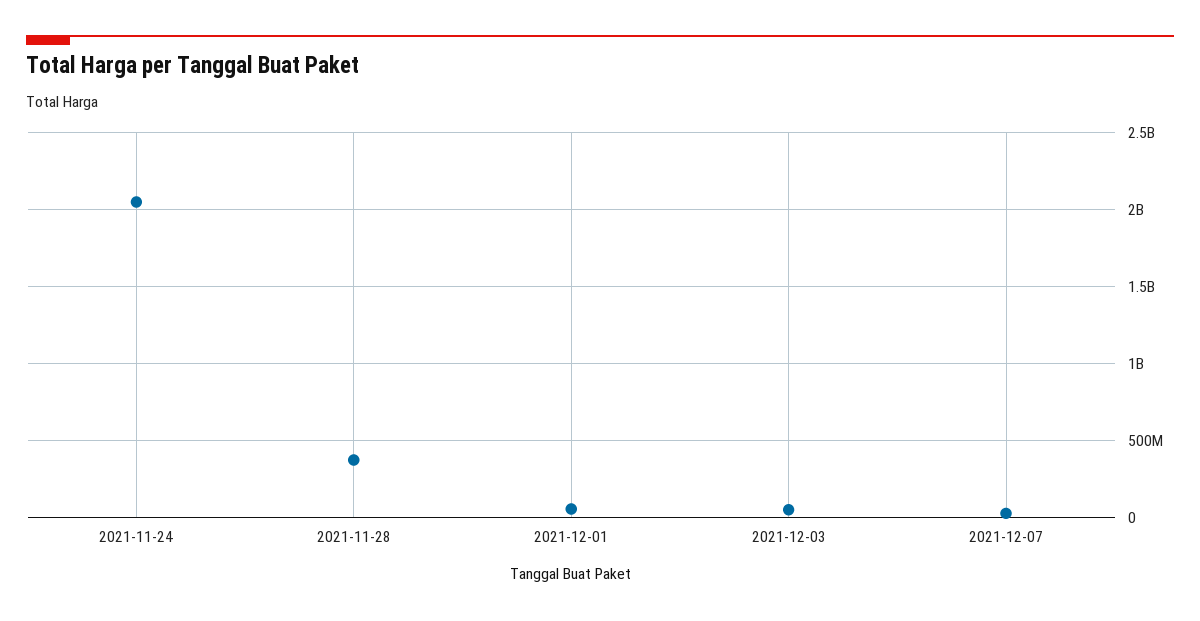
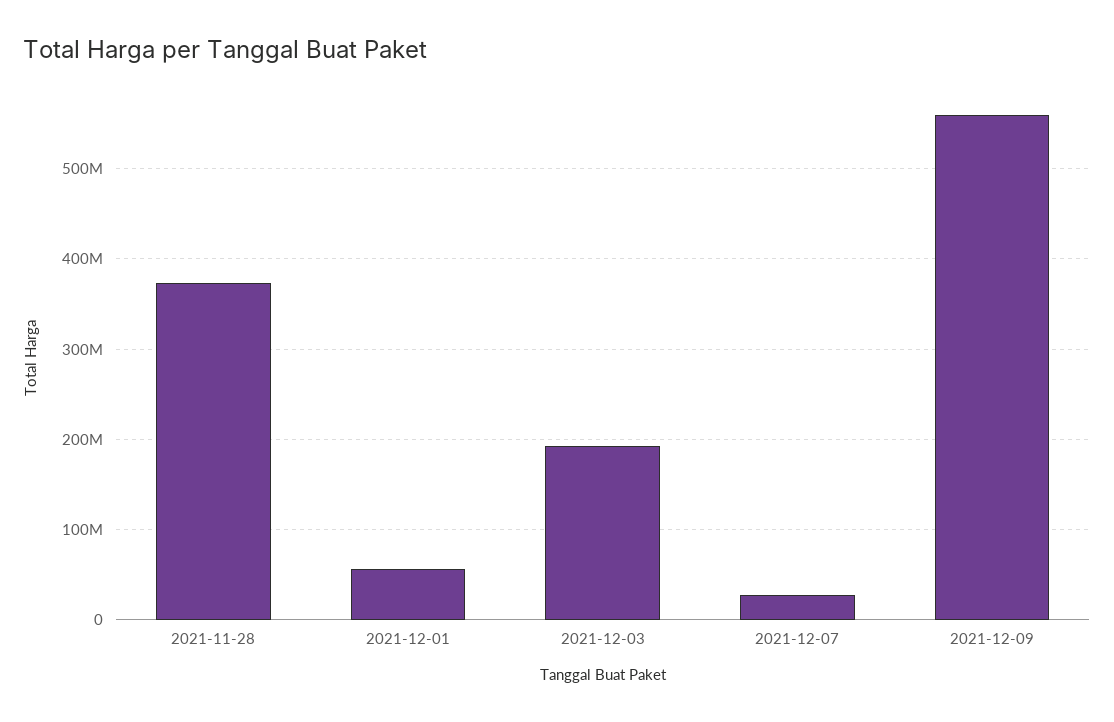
2021-11-24: 2050000000 -> none
2021-12-03: 50000000 -> 190000000
2021-12-09: none -> 560000000

